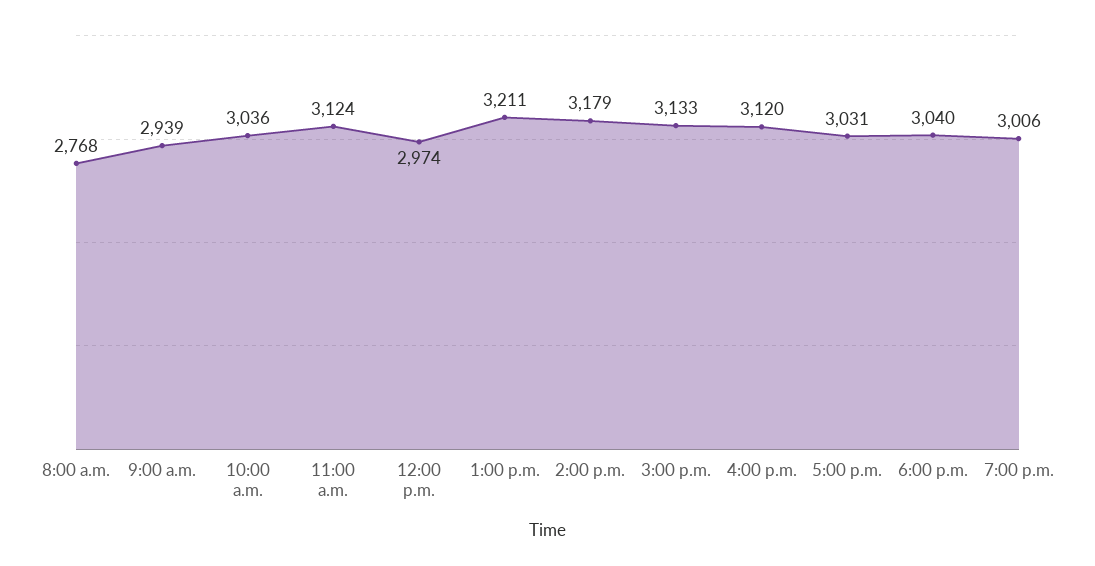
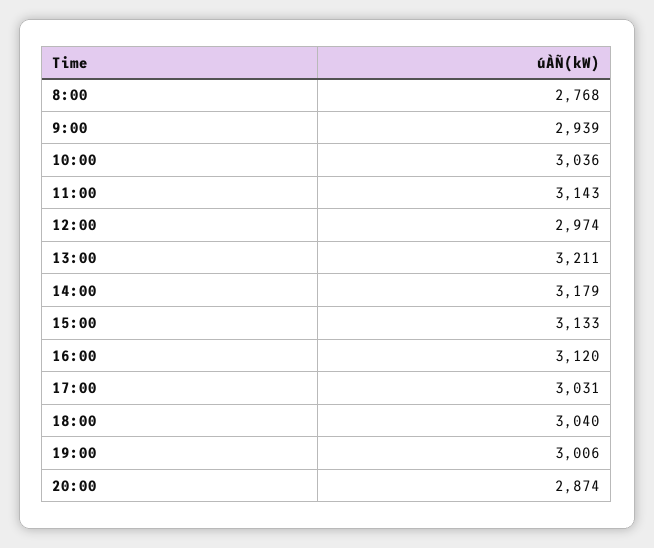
11:00 a.m.: 3124 -> 3143
20:00: none -> 2874

